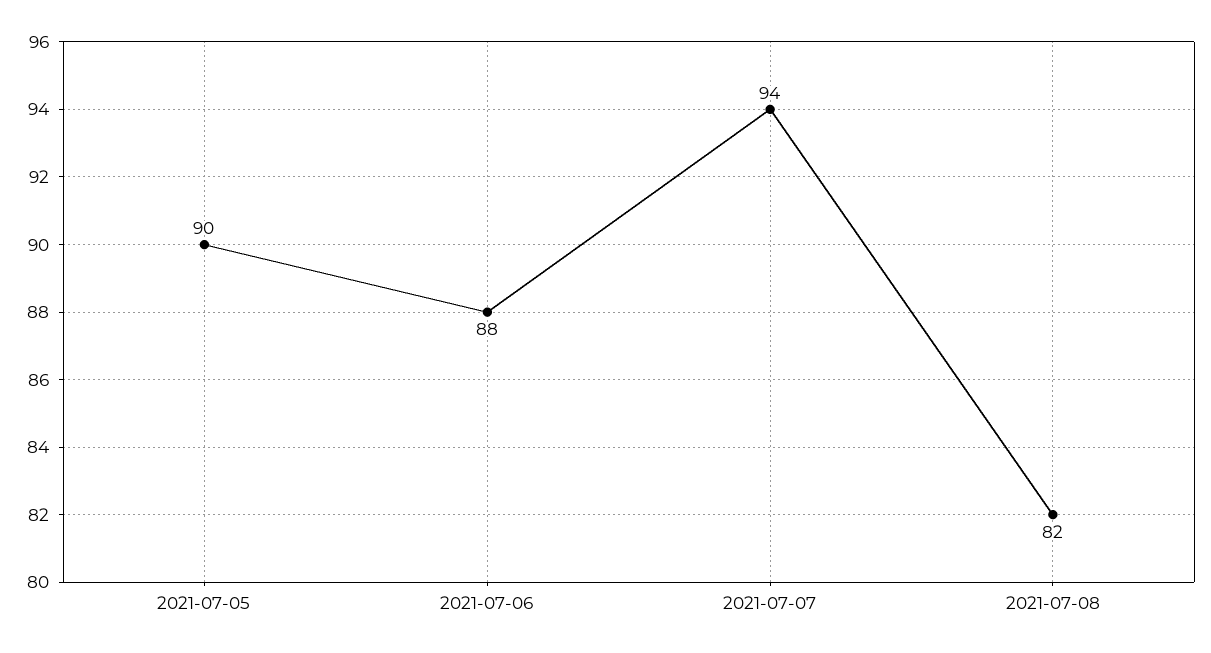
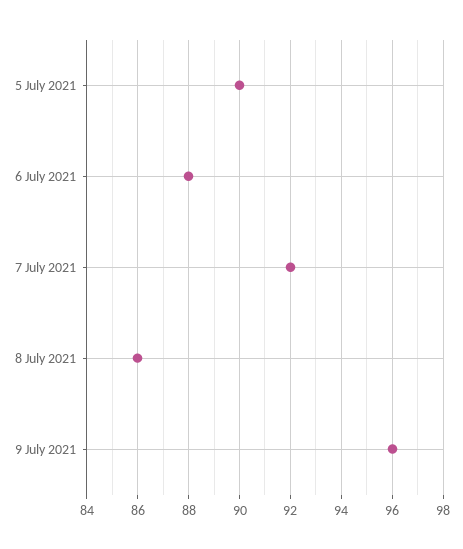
2021-07-07: 94 -> 92
2021-07-08: 82 -> 86
9 July 2021: none -> 96

